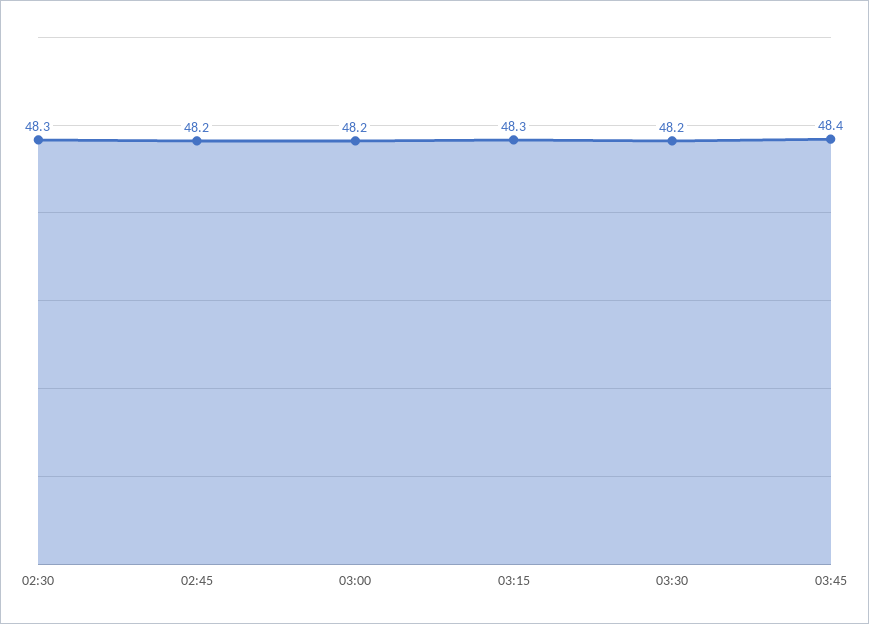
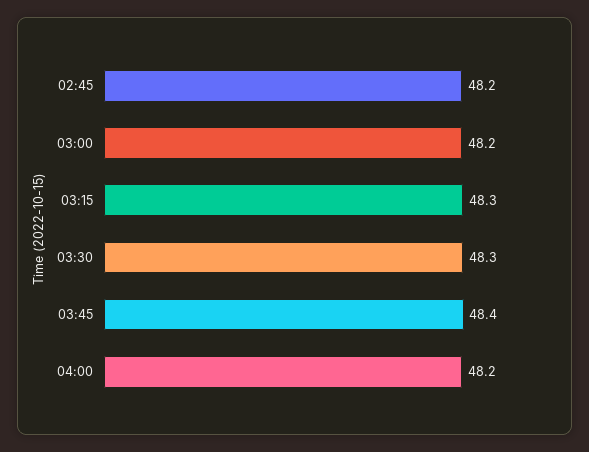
02:30: 48.3 -> none
03:30: 48.2 -> 48.3
04:00: none -> 48.2

